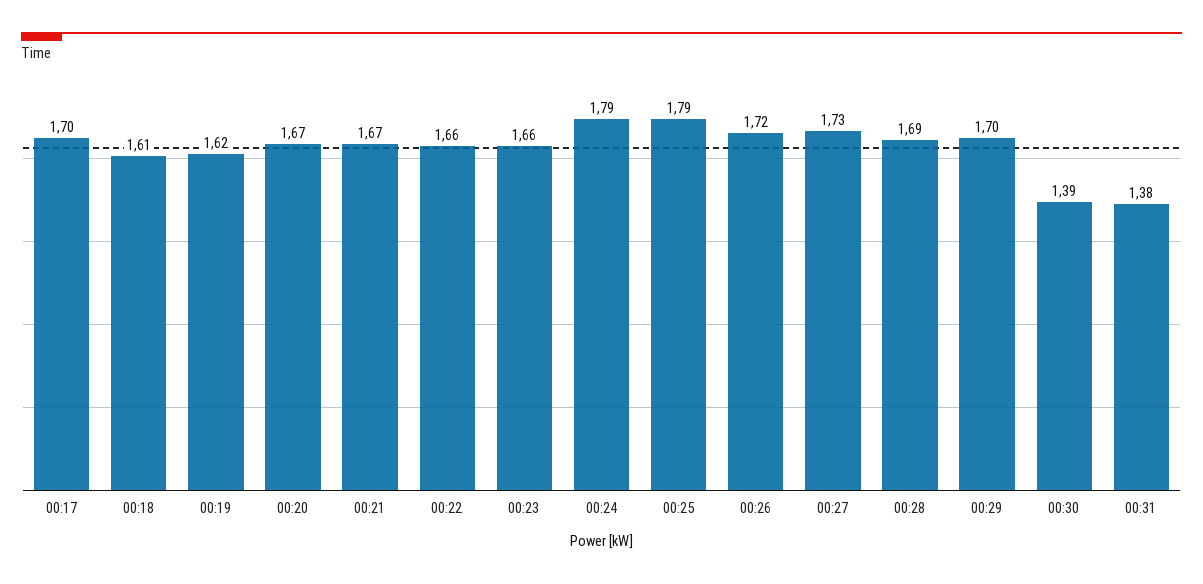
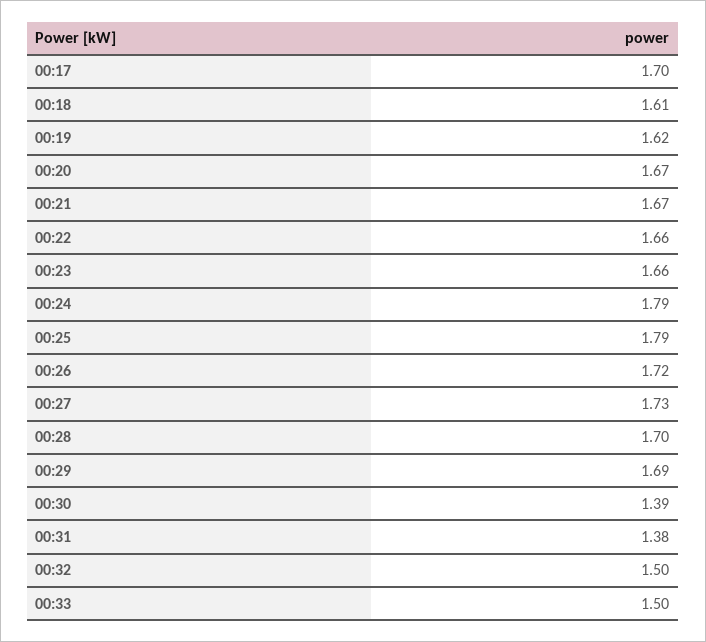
00:28: 1.69 -> 1.7
00:29: 1.7 -> 1.69
00:32: none -> 1.5
00:33: none -> 1.5

